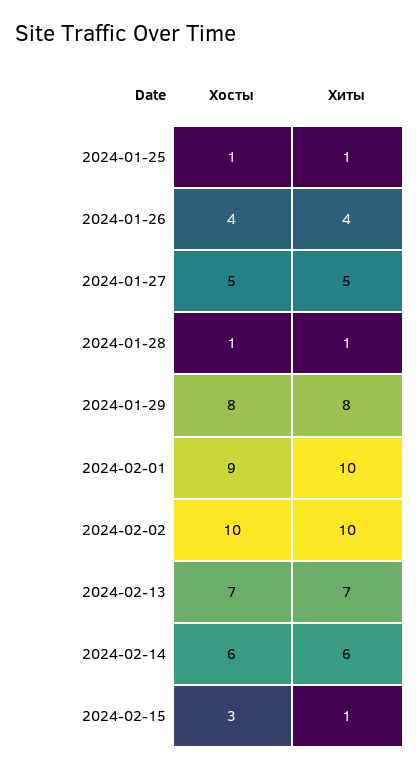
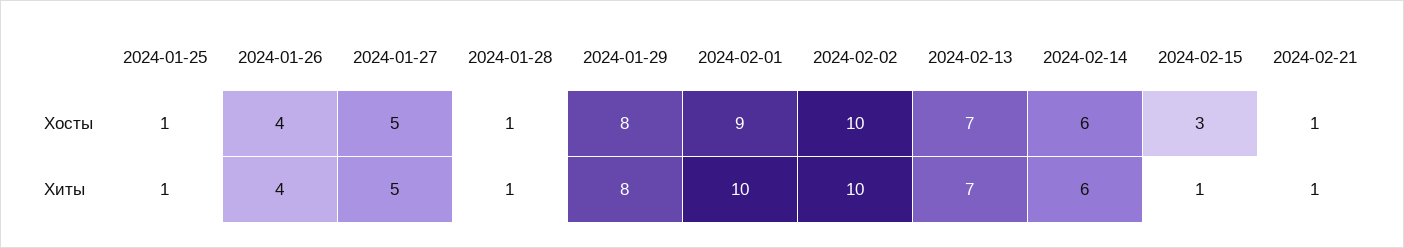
Хосты, 2024-02-21: none -> 1
Хиты, 2024-02-21: none -> 1

